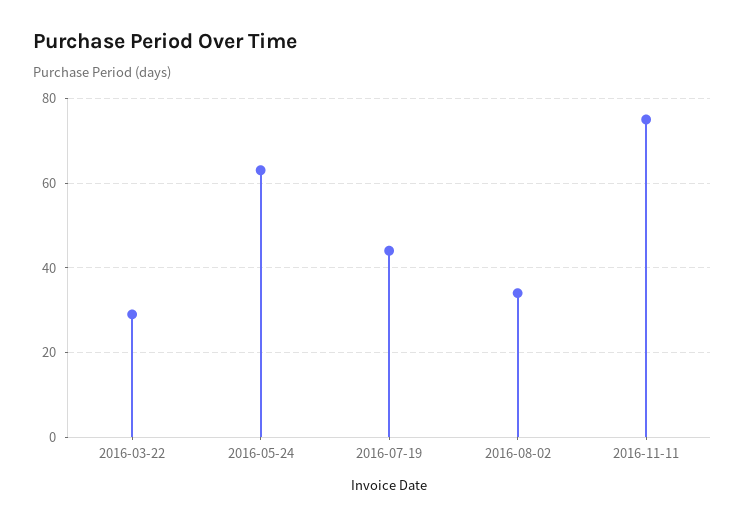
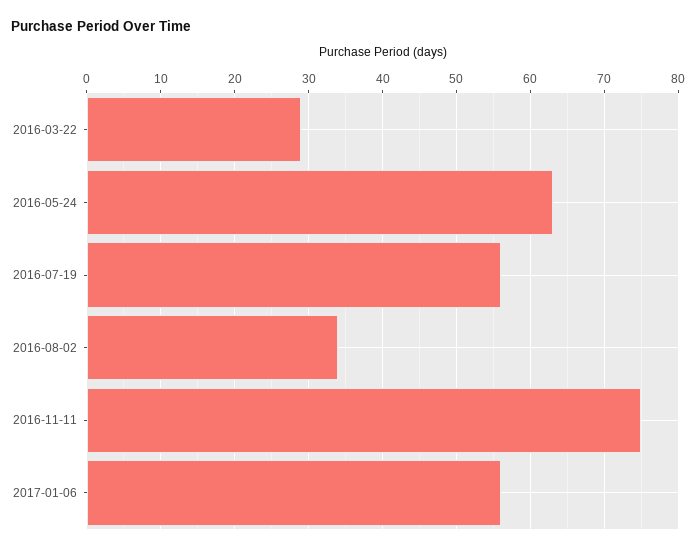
2016-07-19: 45 -> 56
2017-01-06: none -> 56

